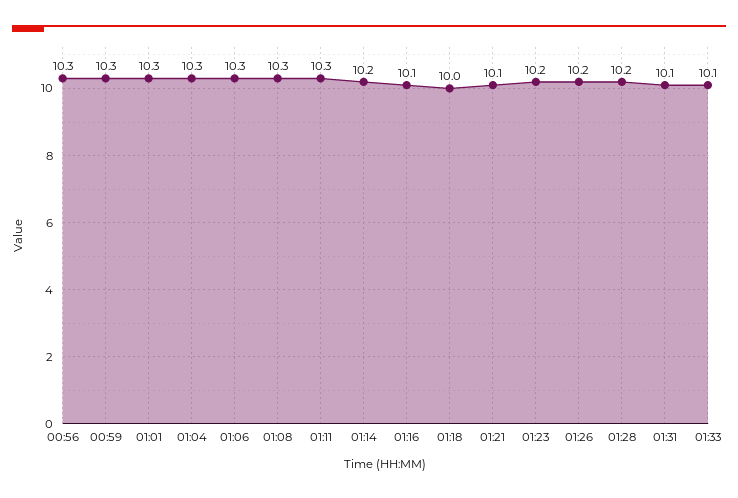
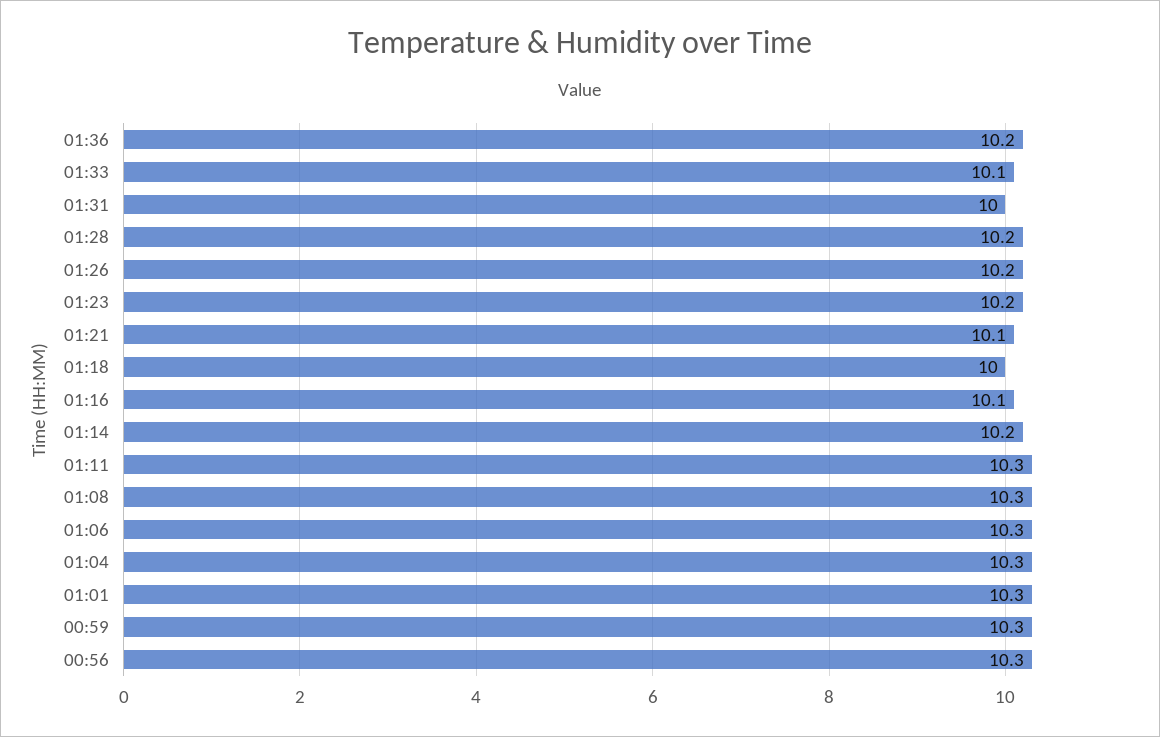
01:31: 10.1 -> 10
01:36: none -> 10.2

